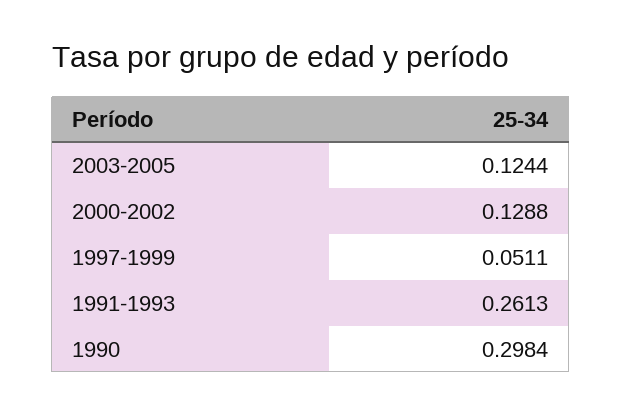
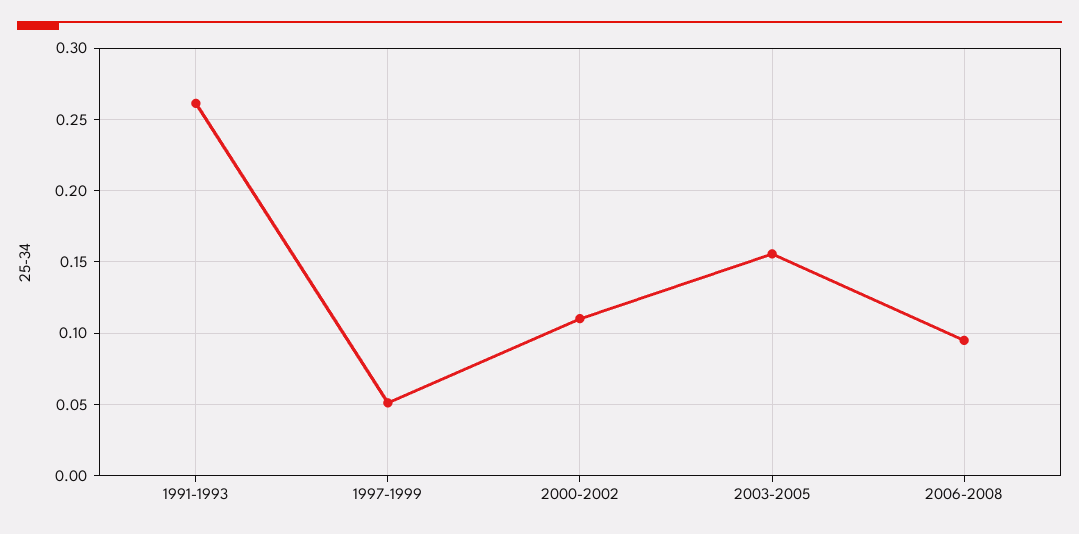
2003-2005: 0.1244 -> 0.155
2000-2002: 0.1288 -> 0.11
1990: 0.2984 -> none
2006-2008: none -> 0.095

